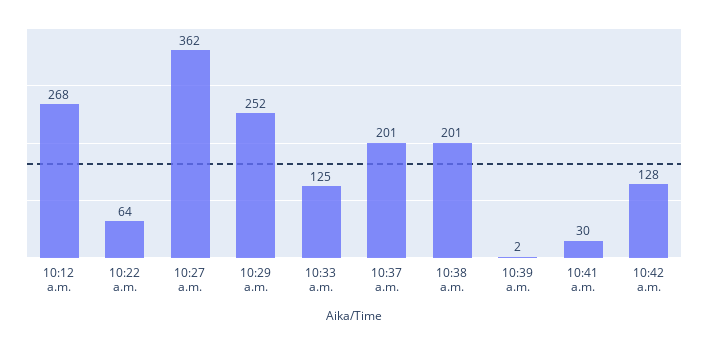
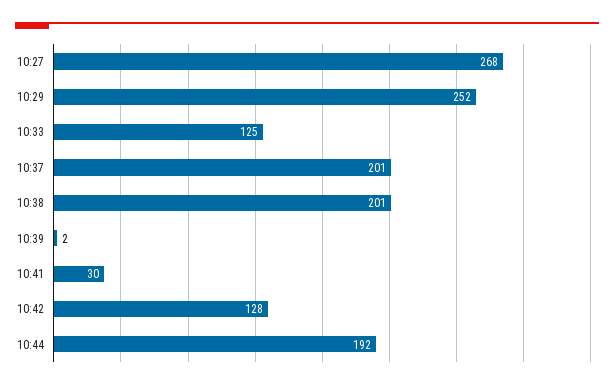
10:12 a.m.: 268 -> none
10:22 a.m.: 64 -> none
10:27 a.m.: 362 -> 268
10:44: none -> 192

